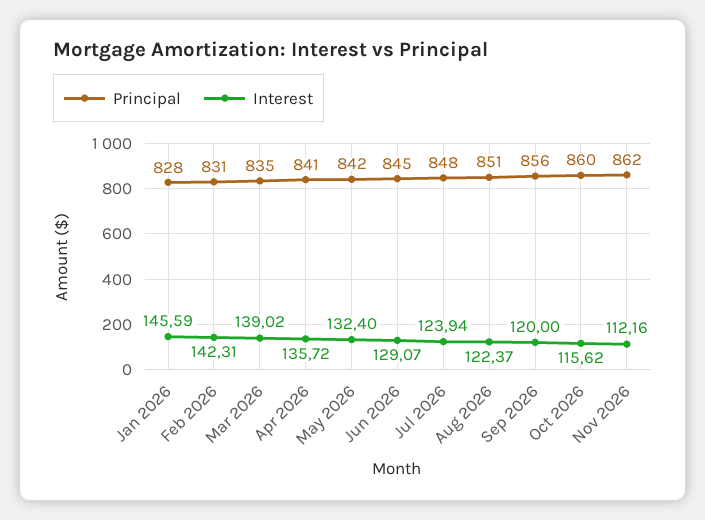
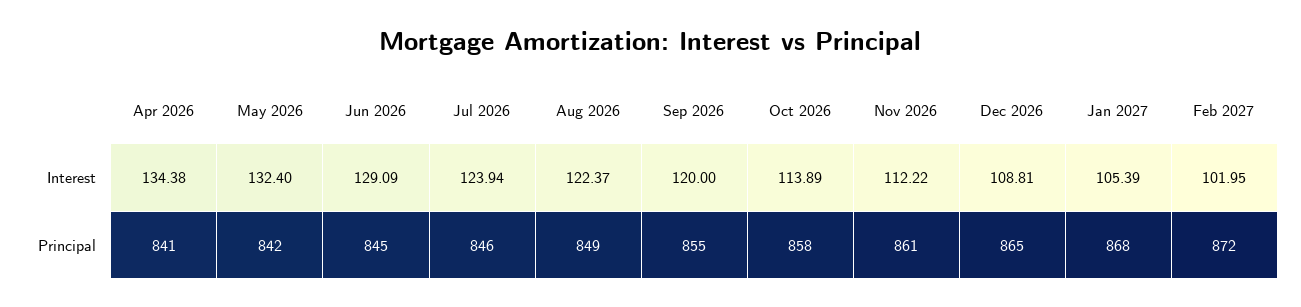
Principal, Jan 2026: 828 -> none
Interest, Jan 2026: 145.59 -> none
Principal, Feb 2026: 831 -> none
Interest, Feb 2026: 142.31 -> none
Principal, Mar 2026: 835 -> none
Interest, Mar 2026: 139.02 -> none
Interest, Apr 2026: 135.72 -> 134.38
Interest, Jun 2026: 129.07 -> 129.09
Principal, Jul 2026: 848 -> 846
Principal, Aug 2026: 851 -> 849
Principal, Sep 2026: 856 -> 855
Principal, Oct 2026: 860 -> 858
Interest, Oct 2026: 115.62 -> 113.89
Principal, Nov 2026: 862 -> 861
Interest, Nov 2026: 112.16 -> 112.22
Interest, Dec 2026: none -> 108.81
Interest, Jan 2027: none -> 105.39
Interest, Feb 2027: none -> 101.95
Principal, Dec 2026: none -> 865
Principal, Jan 2027: none -> 868
Principal, Feb 2027: none -> 872

